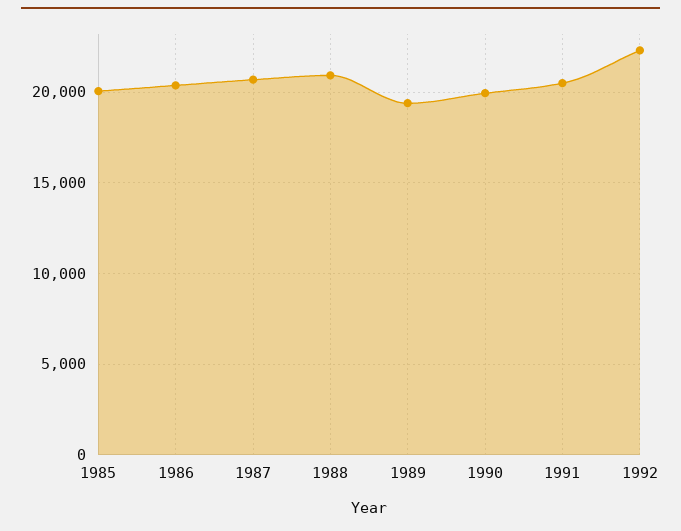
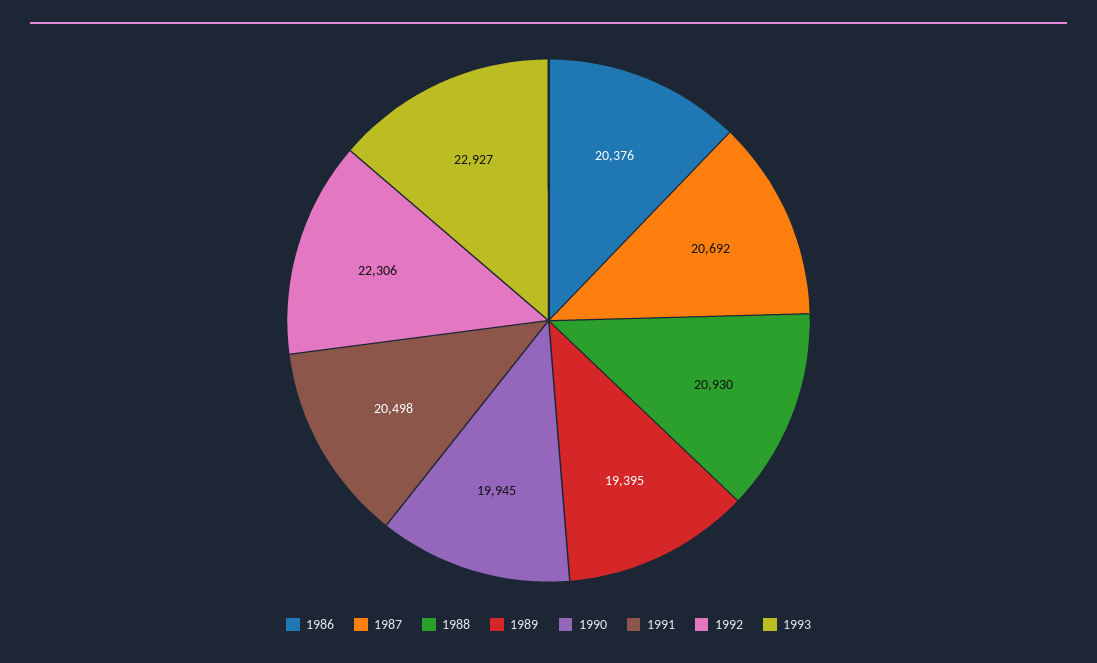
1985: 20000 -> none
1993: none -> 22927

